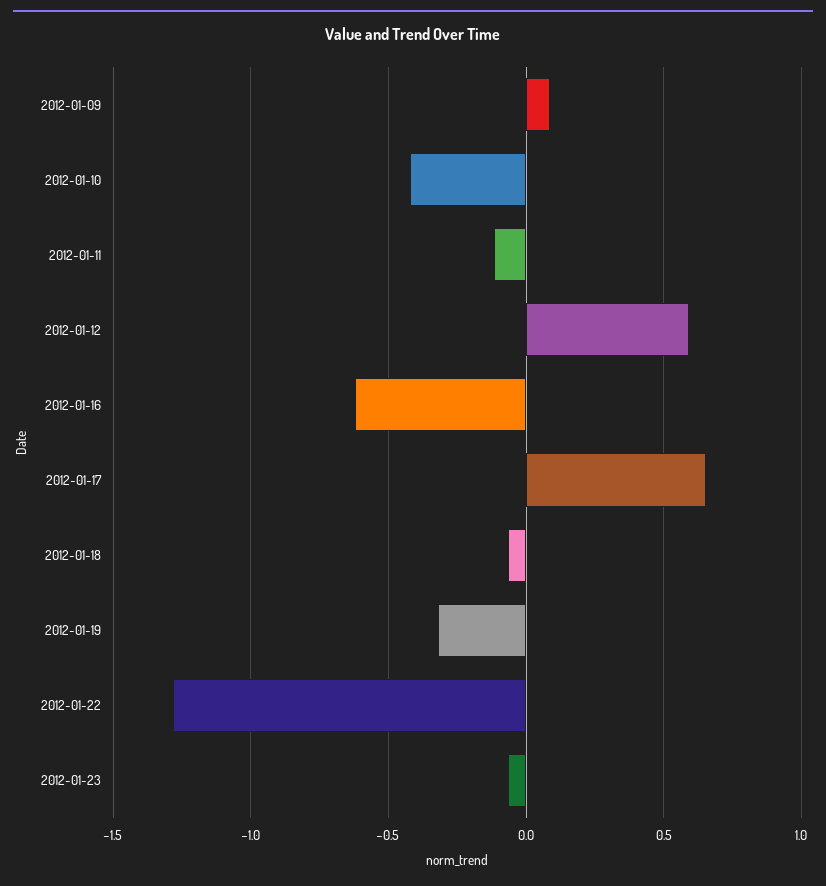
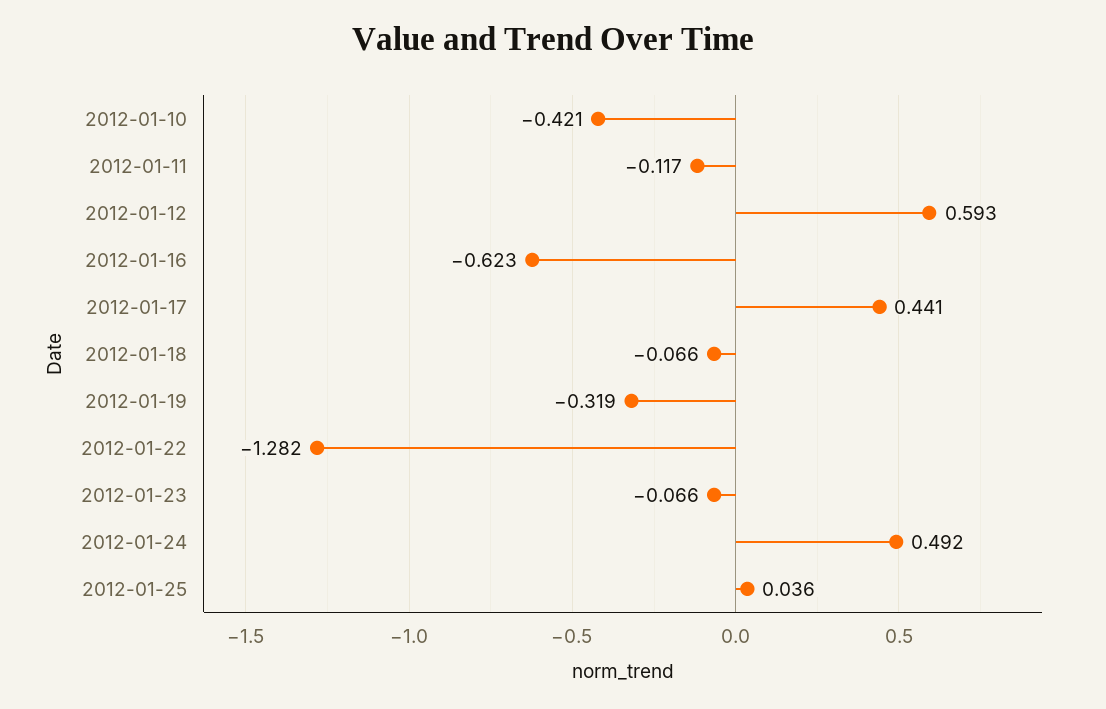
2012-01-09: 0.1 -> none
2012-01-17: 0.65 -> 0.441
2012-01-24: none -> 0.492
2012-01-25: none -> 0.036

